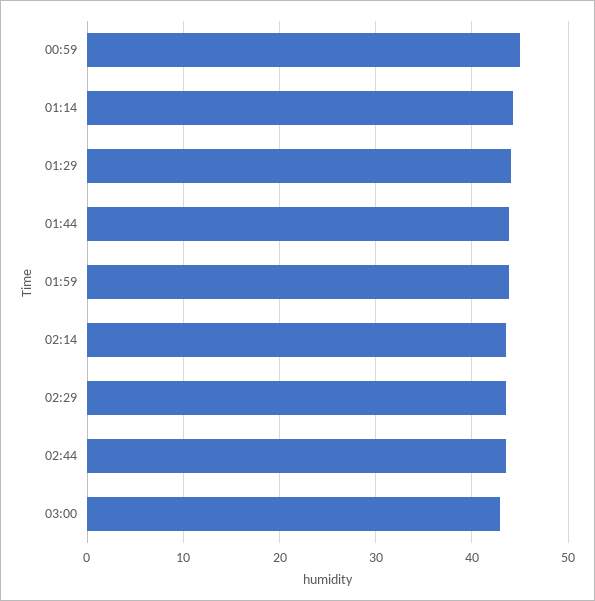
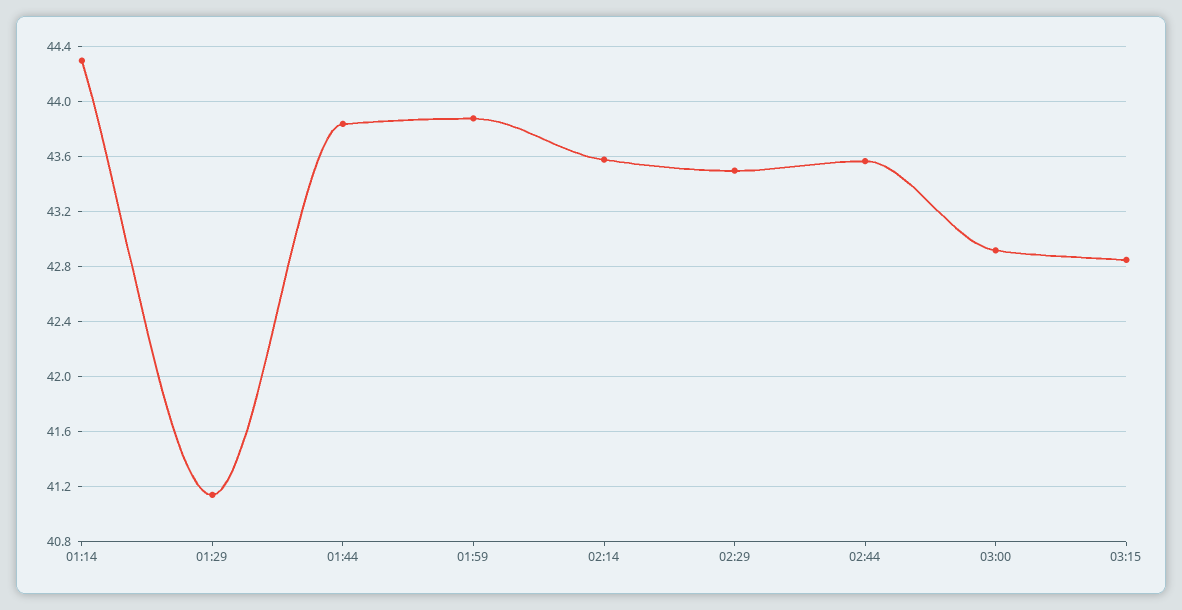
00:59: 45 -> none
01:29: 44 -> 41.15
03:15: none -> 42.85

